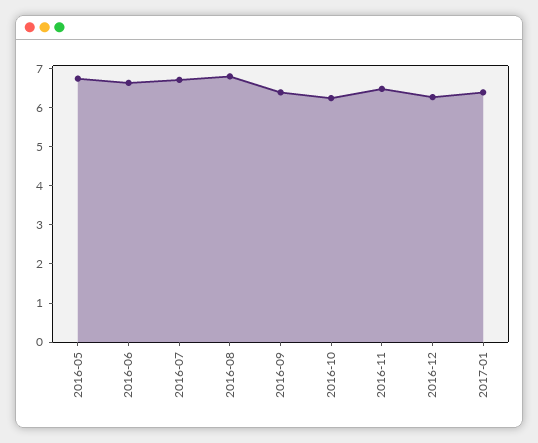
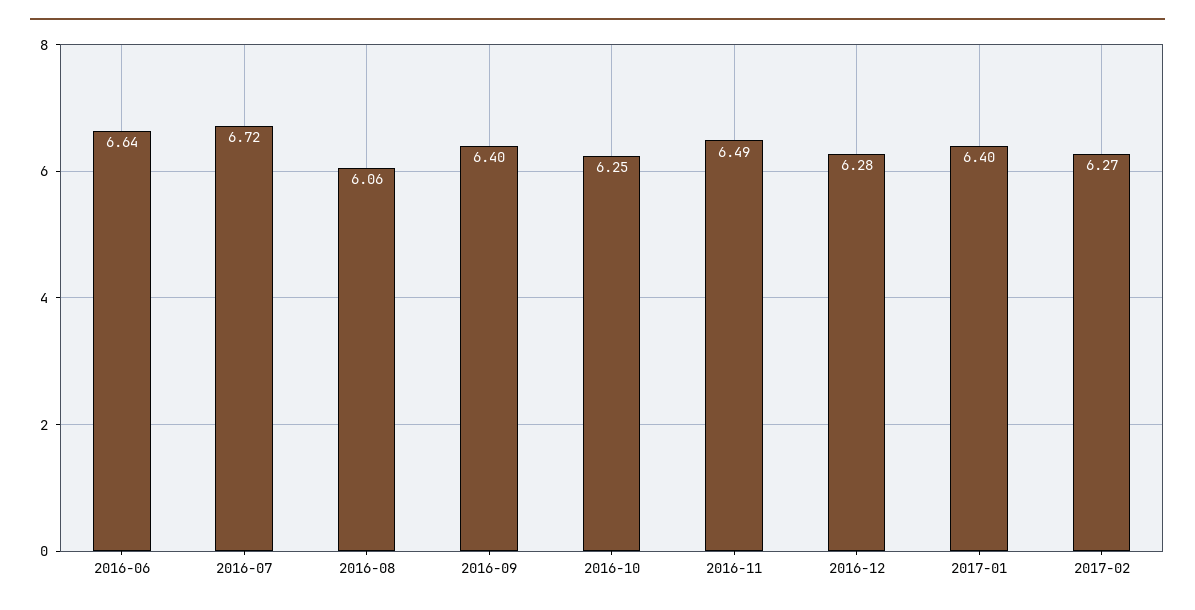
2016-05: 6.75 -> none
2016-08: 6.75 -> 6.06
2017-02: none -> 6.27

